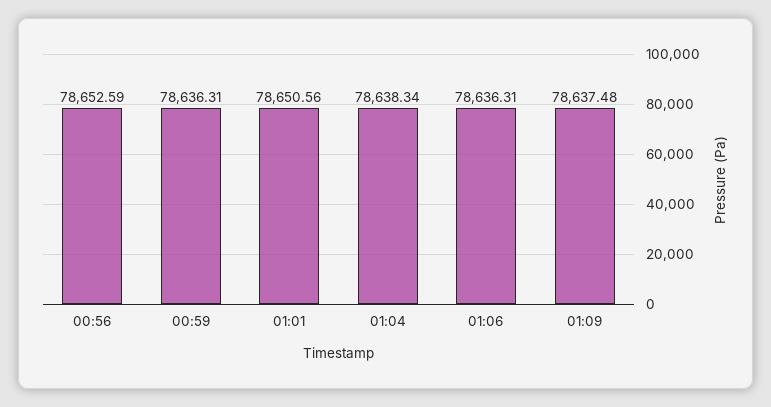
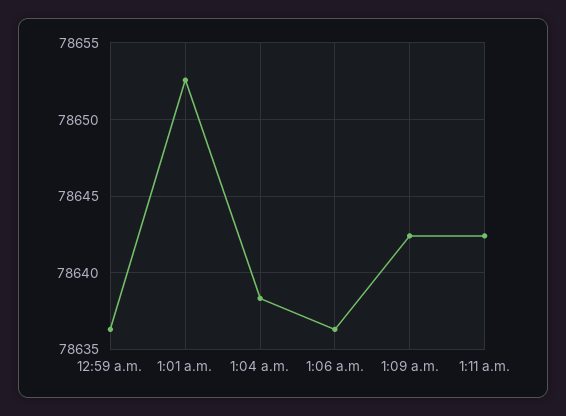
00:56: 78652.59 -> none
01:01: 78650.56 -> 78652.5
01:09: 78637.48 -> 78642.5
1:11 a.m.: none -> 78642.5

